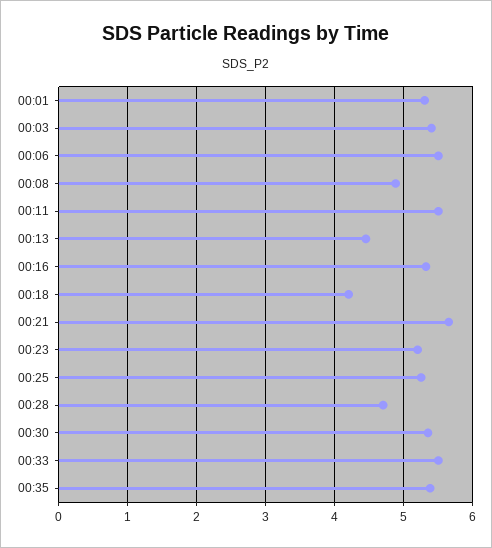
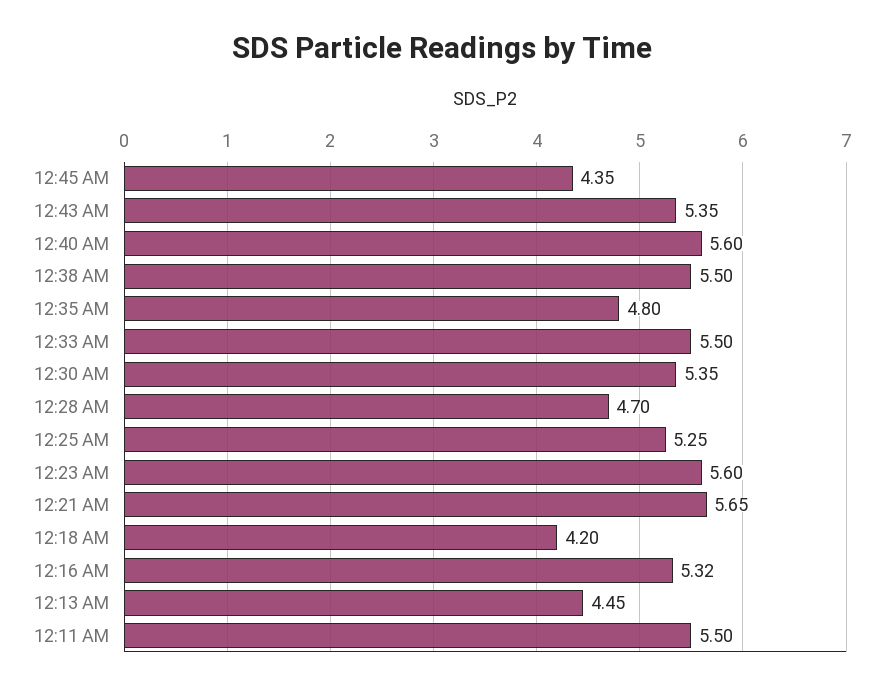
00:01: 5.3 -> none
00:03: 5.4 -> none
00:06: 5.5 -> none
00:08: 4.9 -> none
00:23: 5.2 -> 5.6
00:35: 5.4 -> 4.8
12:45 AM: none -> 4.35
12:43 AM: none -> 5.35
12:40 AM: none -> 5.6
12:38 AM: none -> 5.5

